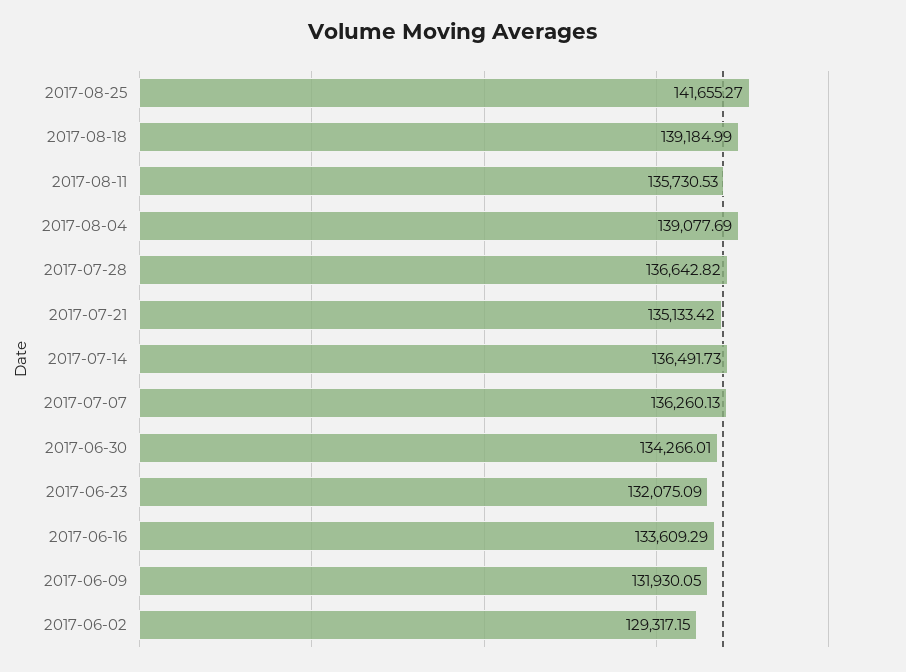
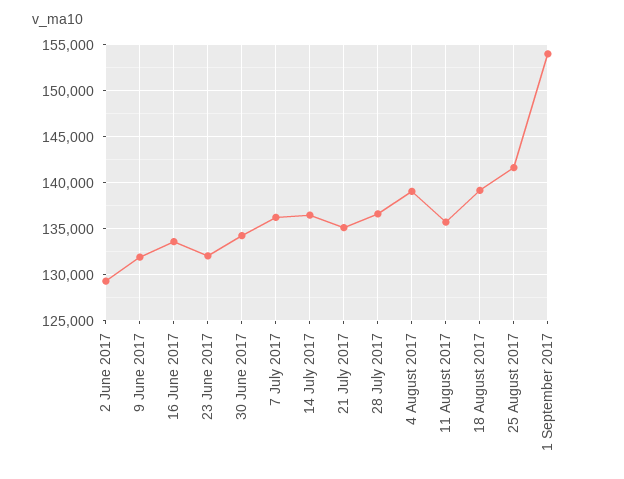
1 September 2017: none -> 154000

